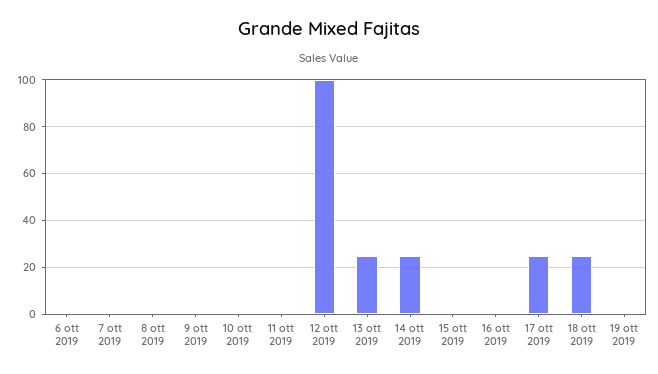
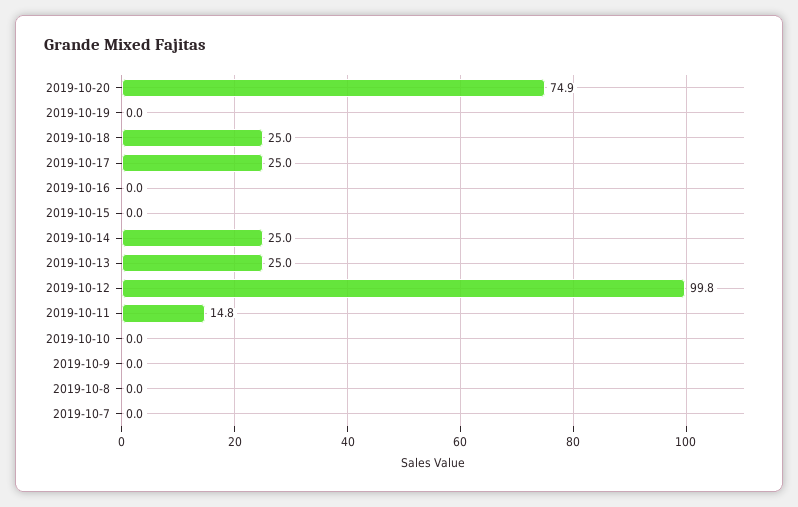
6 ott 2019: 0 -> none
11 ott 2019: 0 -> 14.8
2019-10-20: none -> 74.9

